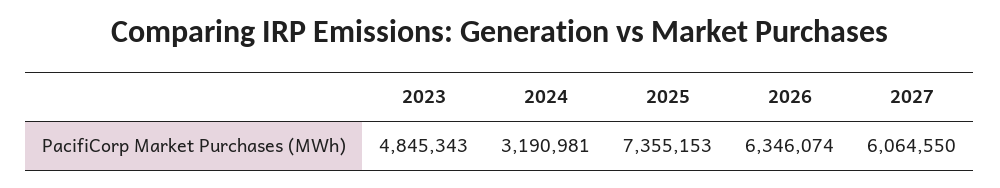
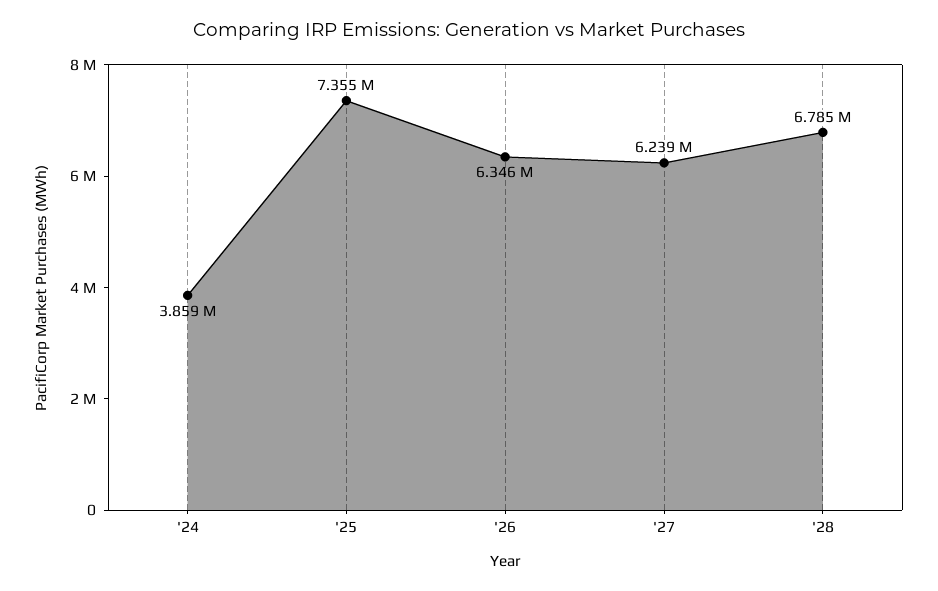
2023: 4845343 -> none
2024: 3190981 -> 3859000
2027: 6064550 -> 6239000
'28: none -> 6785000

